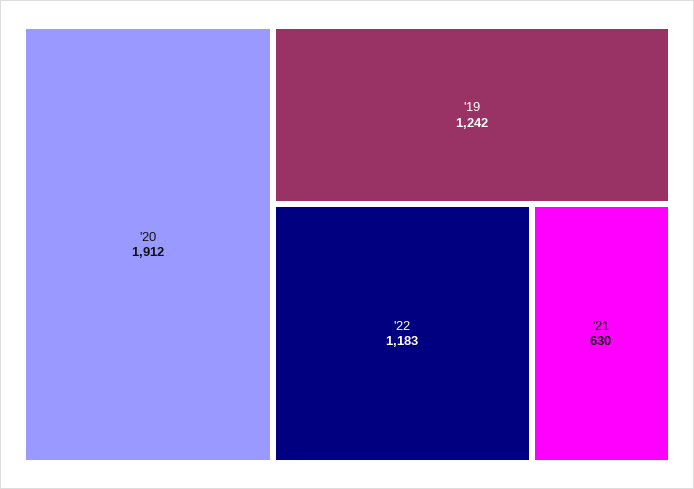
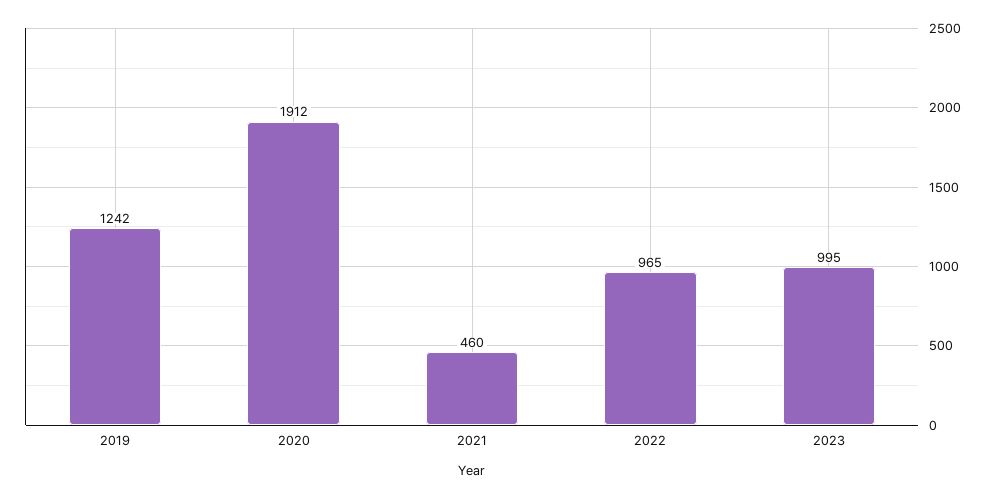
'22: 1183 -> 965
'21: 630 -> 460
2023: none -> 995

